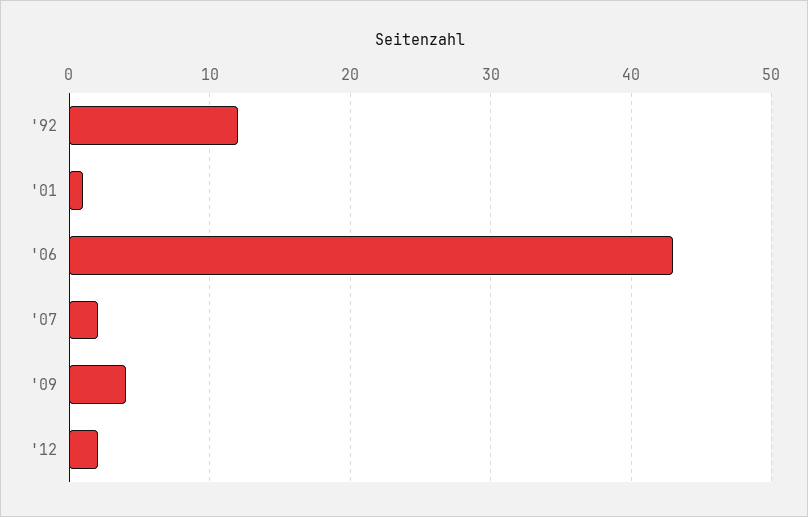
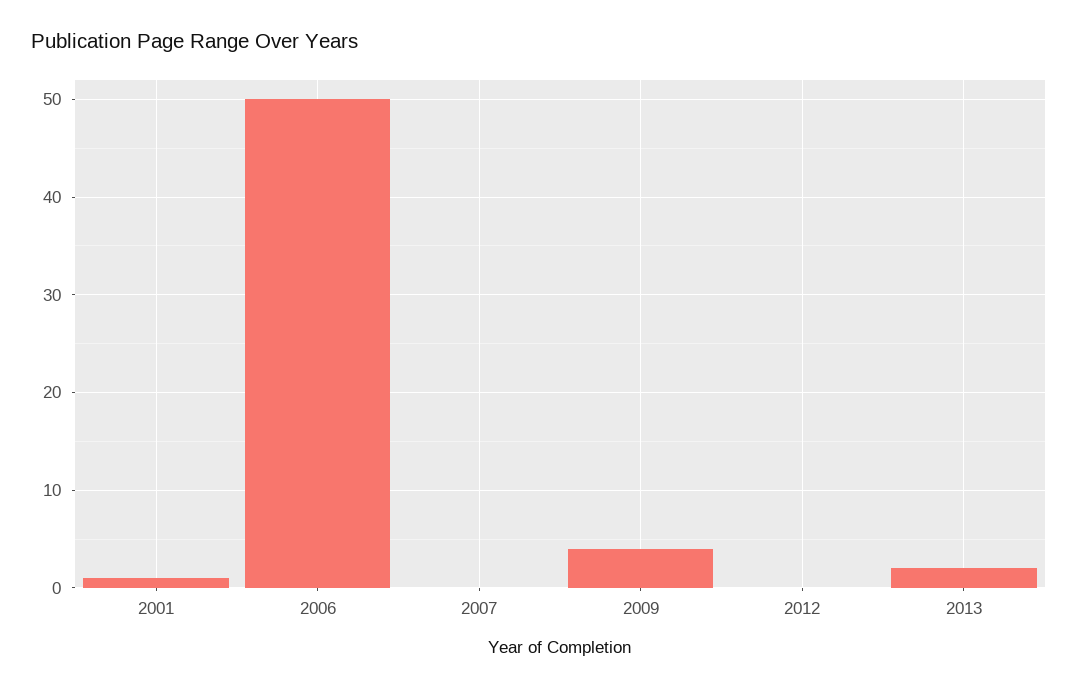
'92: 12 -> none
'06: 43 -> 50
'07: 2 -> 0
'12: 2 -> 0
2013: none -> 2

